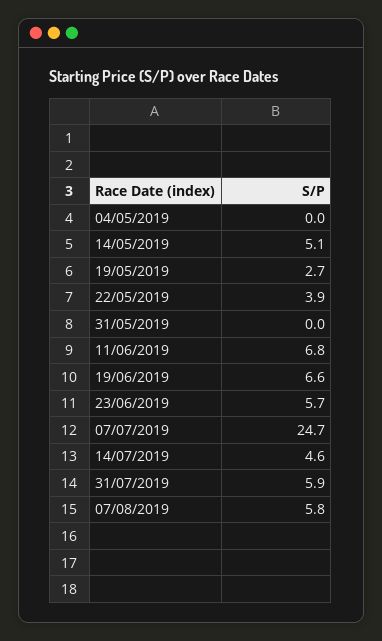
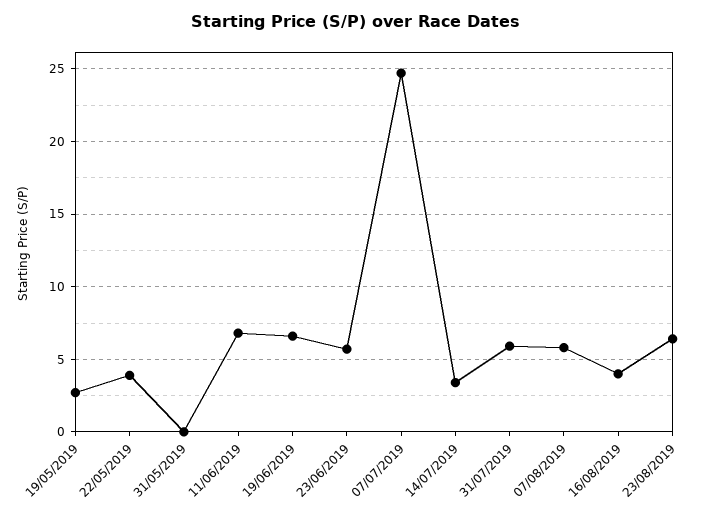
04/05/2019: 0 -> none
14/05/2019: 5.1 -> none
14/07/2019: 4.6 -> 3.5
16/08/2019: none -> 4
23/08/2019: none -> 6.5

